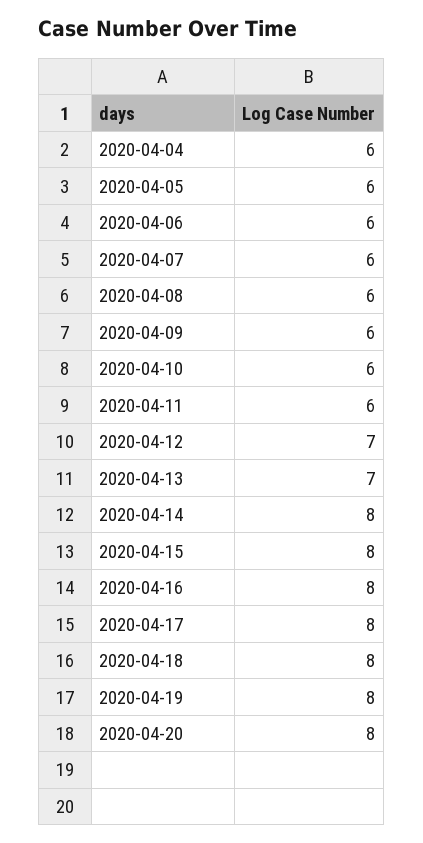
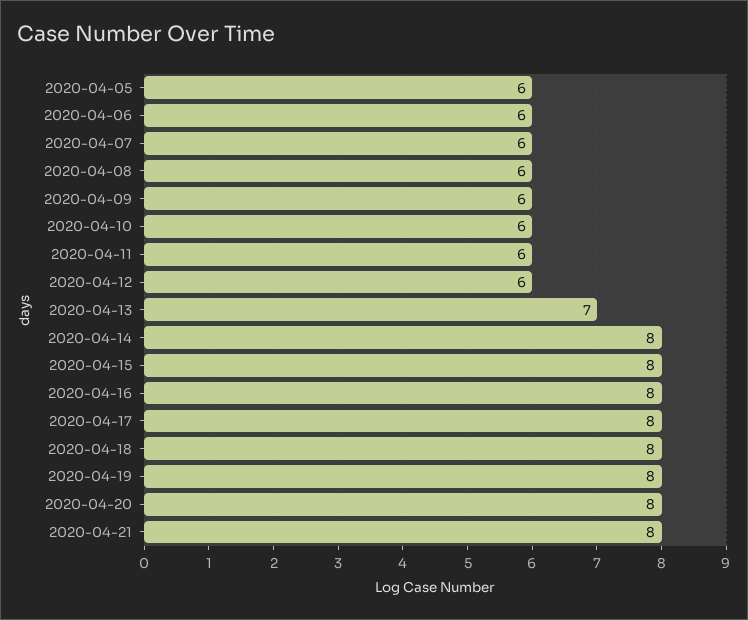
2020-04-04: 6 -> none
2020-04-12: 7 -> 6
2020-04-21: none -> 8

